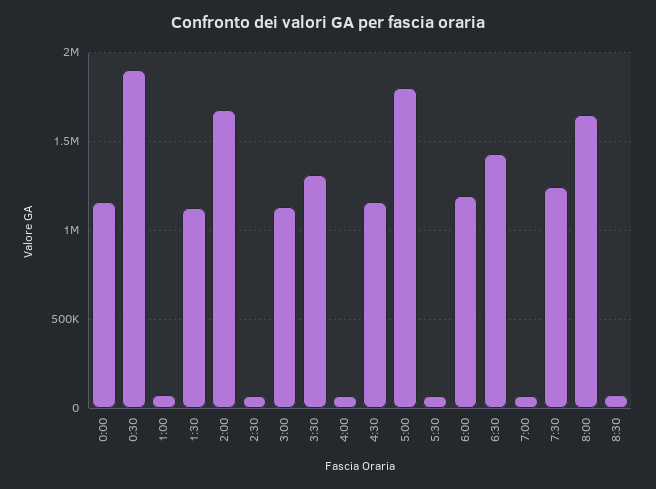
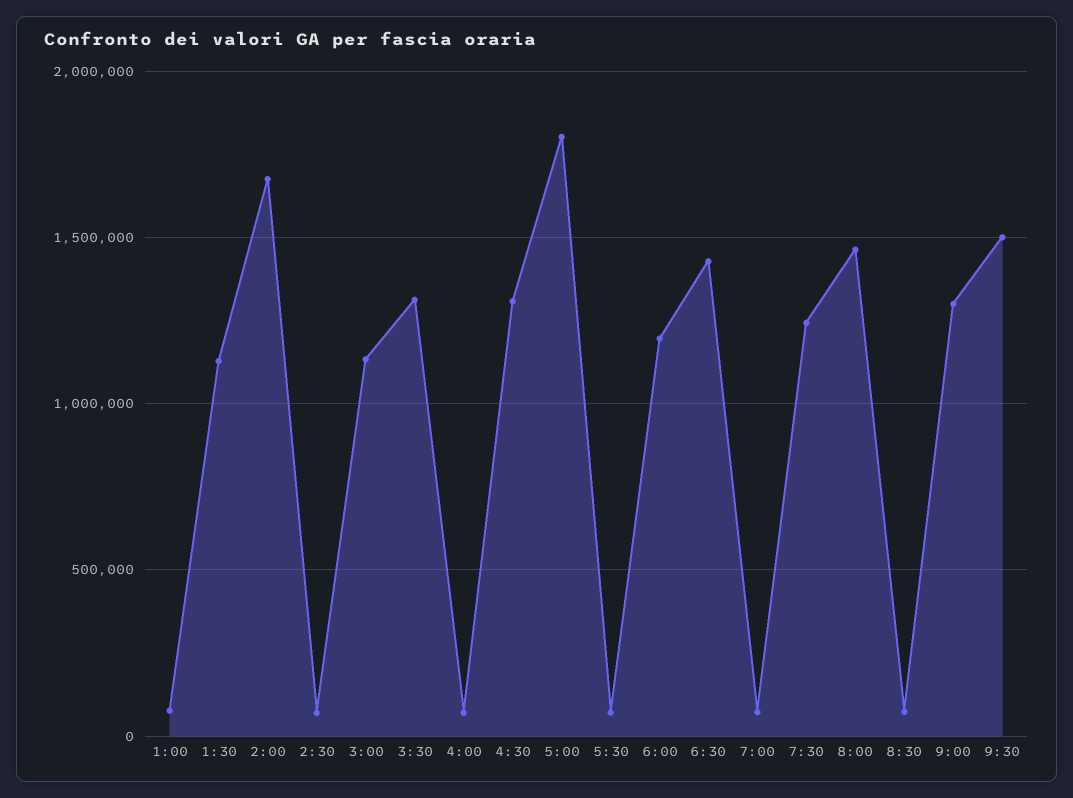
0:00: 1150000 -> none
0:30: 1900000 -> none
4:30: 1150000 -> 1300000
8:00: 1650000 -> 1450000
9:00: none -> 1300000
9:30: none -> 1500000

